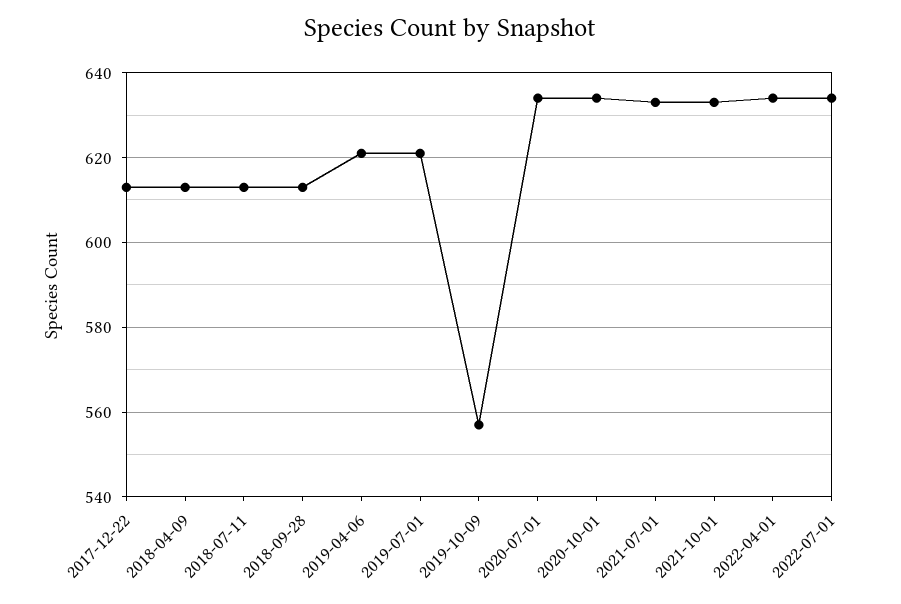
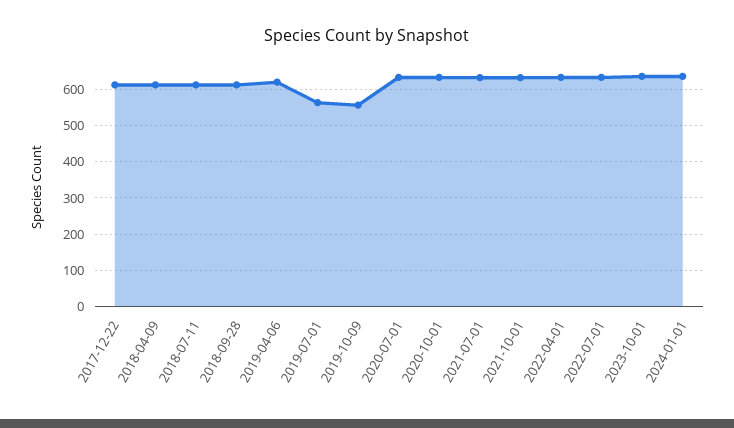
2019-07-01: 620 -> 560
2023-10-01: none -> 640
2024-01-01: none -> 640

